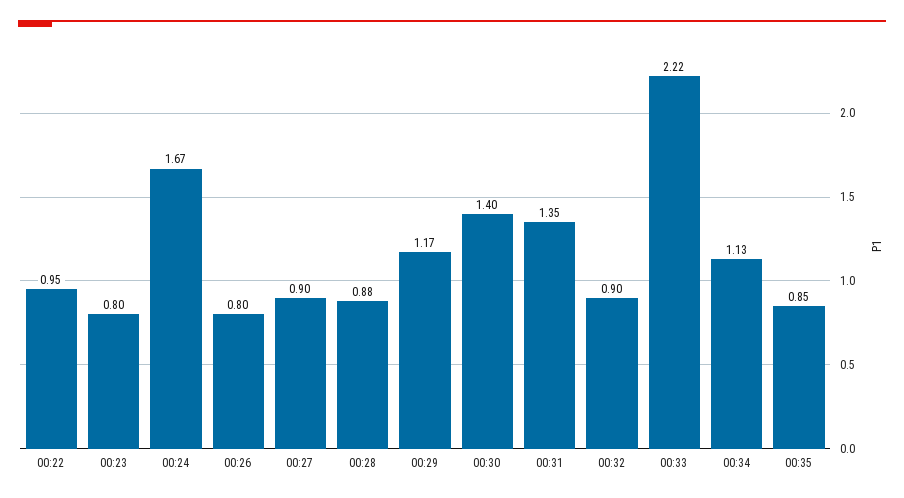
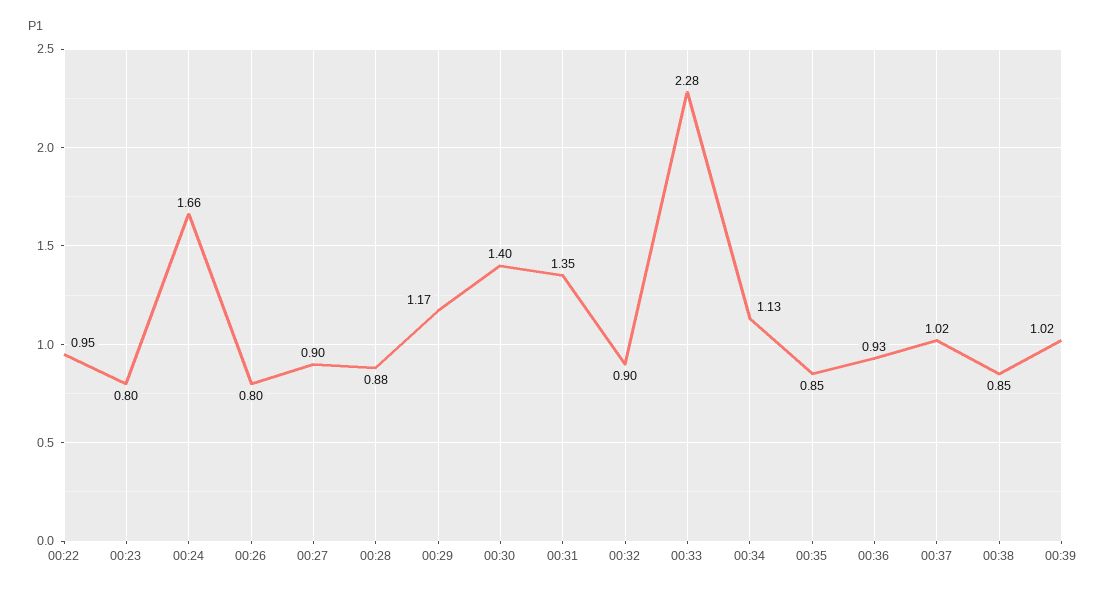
00:24: 1.67 -> 1.66
00:33: 2.22 -> 2.28
00:36: none -> 0.93
00:37: none -> 1.02
00:38: none -> 0.85
00:39: none -> 1.02

